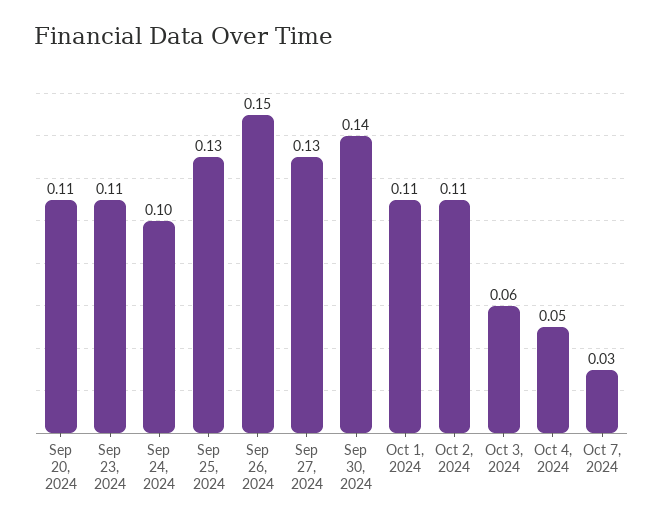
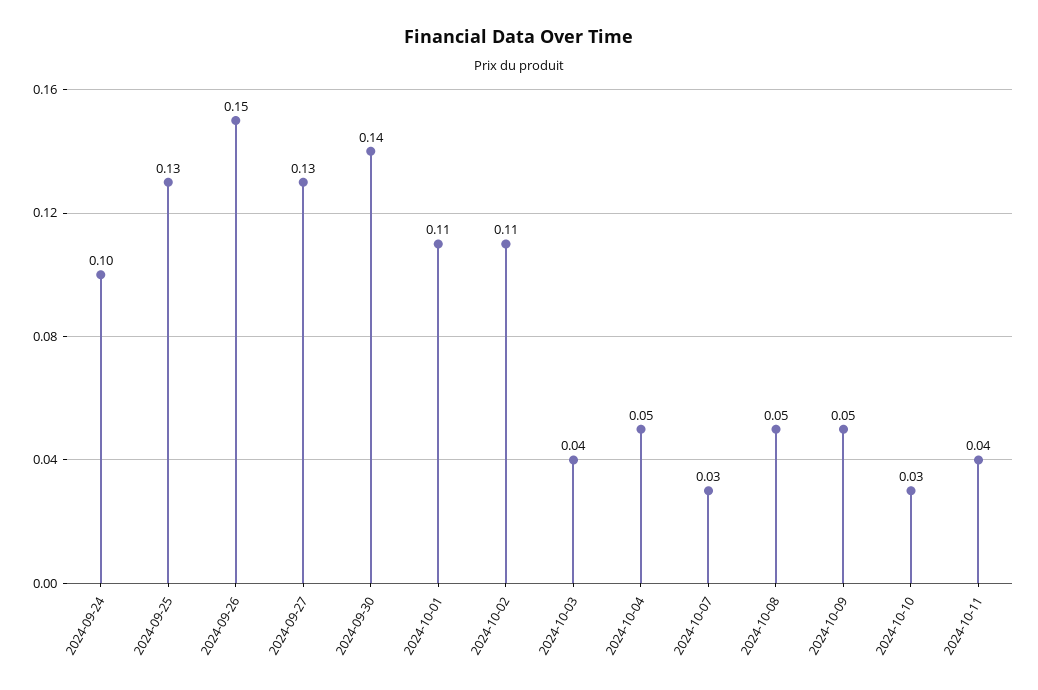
Sep 20, 2024: 0.11 -> none
Sep 23, 2024: 0.11 -> none
Oct 3, 2024: 0.06 -> 0.04
2024-10-08: none -> 0.05
2024-10-09: none -> 0.05
2024-10-10: none -> 0.03
2024-10-11: none -> 0.04

